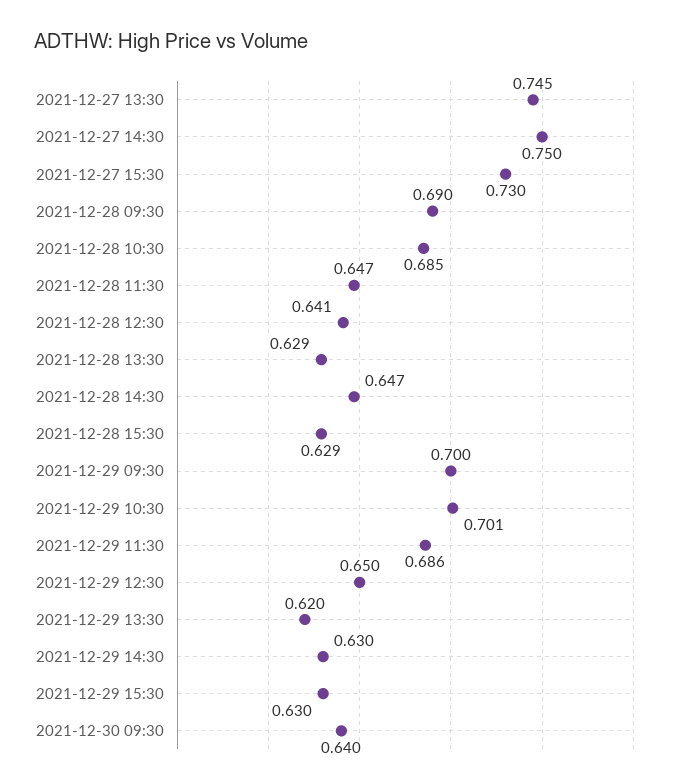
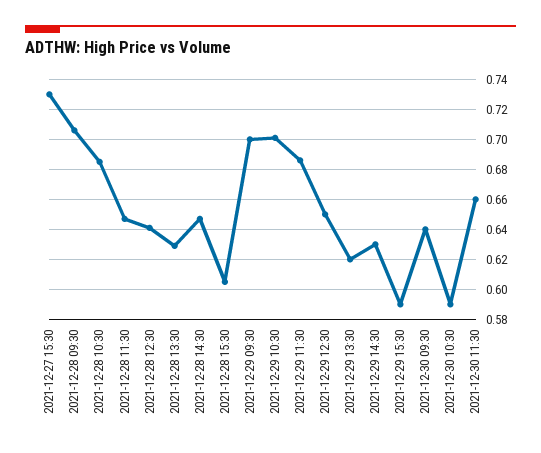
2021-12-27 13:30: 0.745 -> none
2021-12-27 14:30: 0.75 -> none
2021-12-28 09:30: 0.69 -> 0.705
2021-12-28 15:30: 0.629 -> 0.605
2021-12-29 15:30: 0.63 -> 0.59
2021-12-30 10:30: none -> 0.59
2021-12-30 11:30: none -> 0.66

